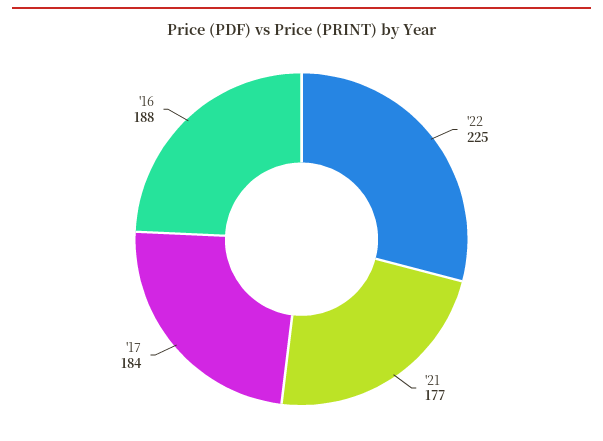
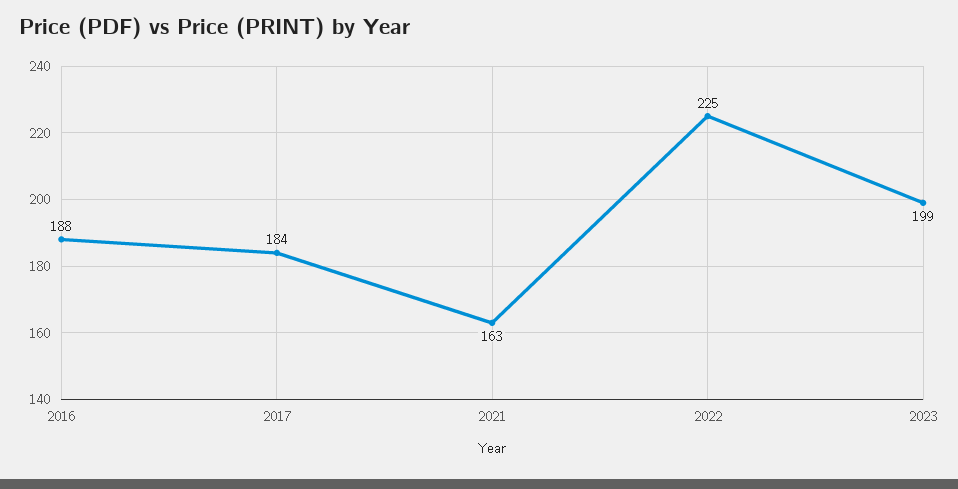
'21: 177 -> 163
2023: none -> 199

